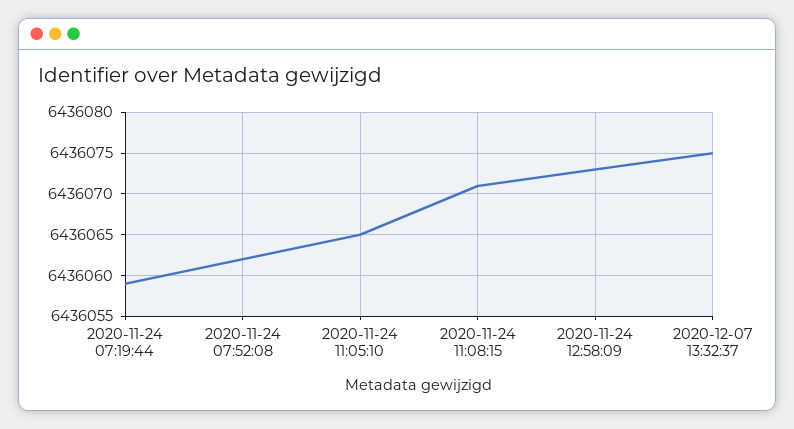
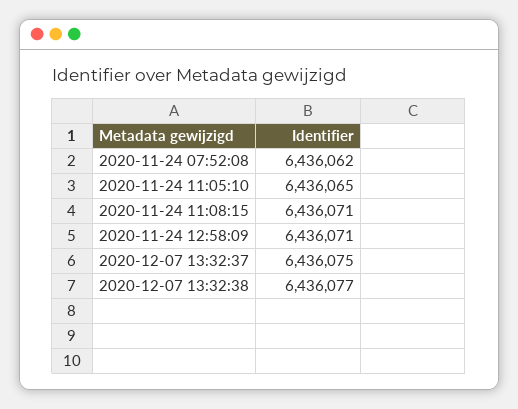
2020-11-24 07:19:44: 6436059 -> none
2020-11-24 12:58:09: 6436073 -> 6436071
2020-12-07 13:32:38: none -> 6436077

